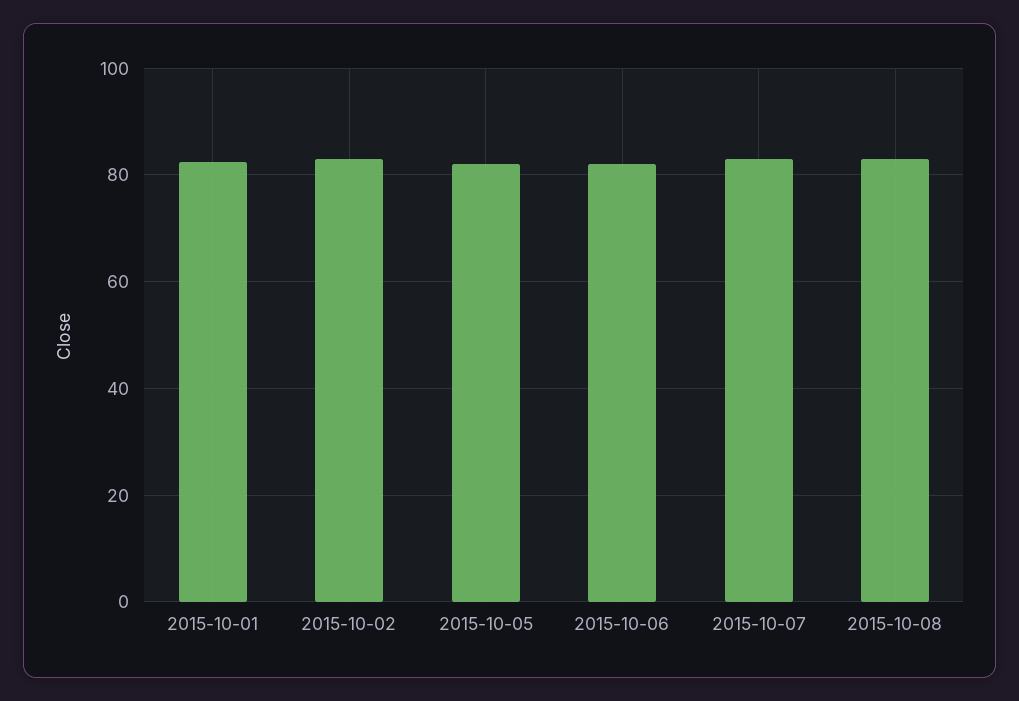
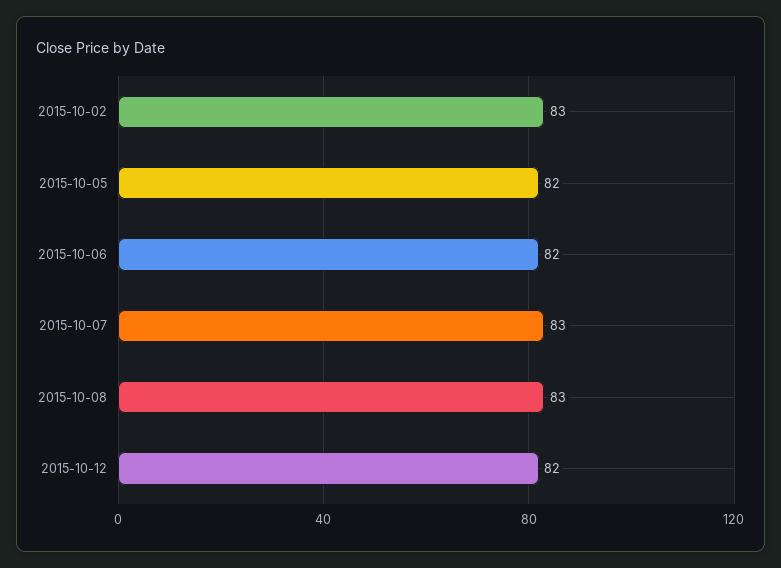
2015-10-01: 82 -> none
2015-10-12: none -> 82

